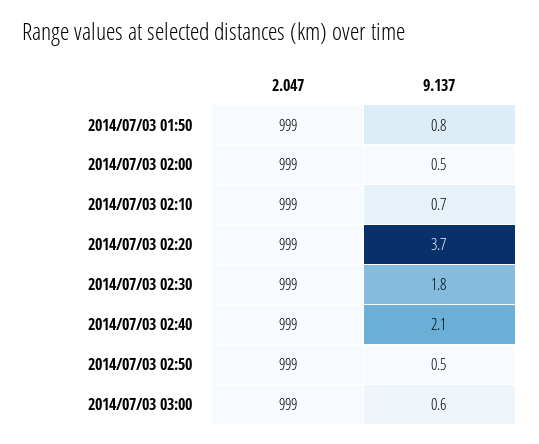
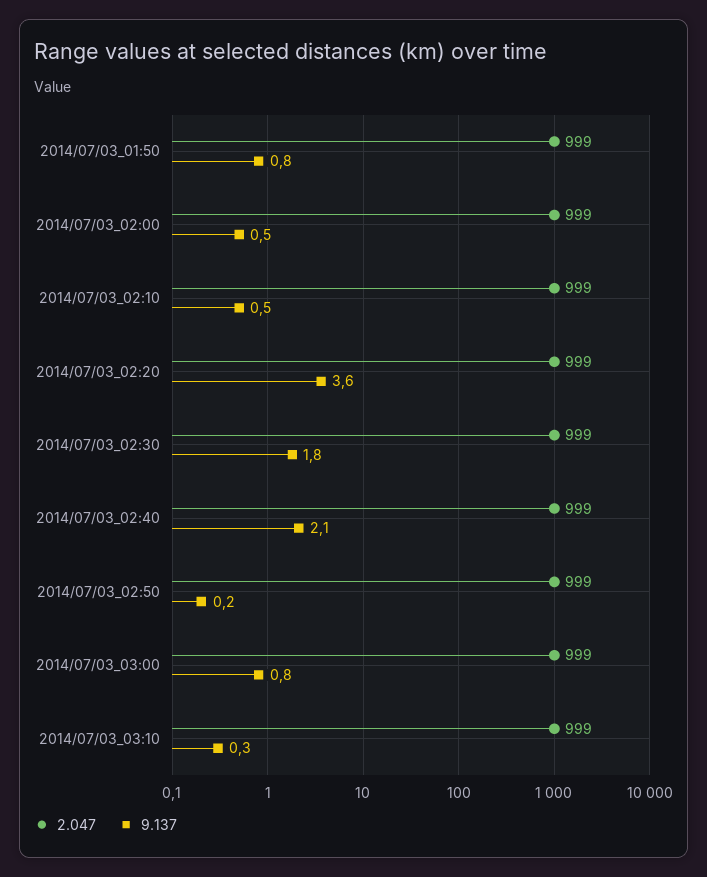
9.137, 2014/07/03 02:10: 0.7 -> 0.5
9.137, 2014/07/03 02:20: 3.7 -> 3.6
9.137, 2014/07/03 02:50: 0.5 -> 0.2
9.137, 2014/07/03 03:00: 0.6 -> 0.8
2.047, 2014/07/03_03:10: none -> 999
9.137, 2014/07/03_03:10: none -> 0.3

